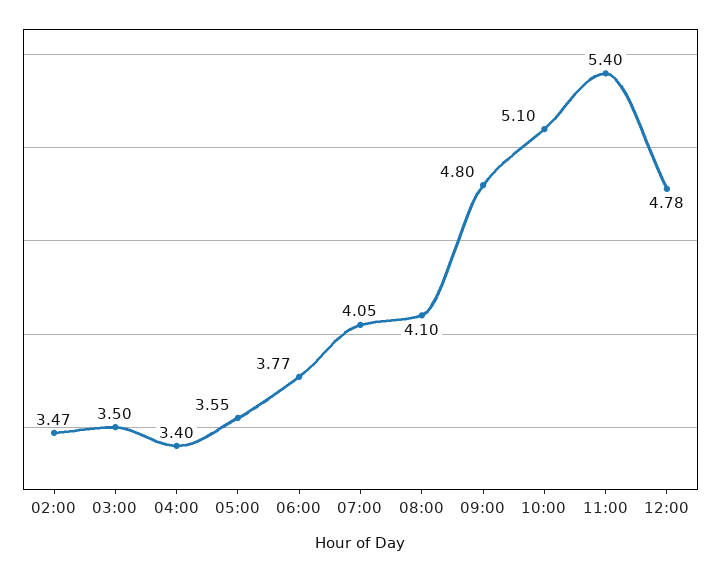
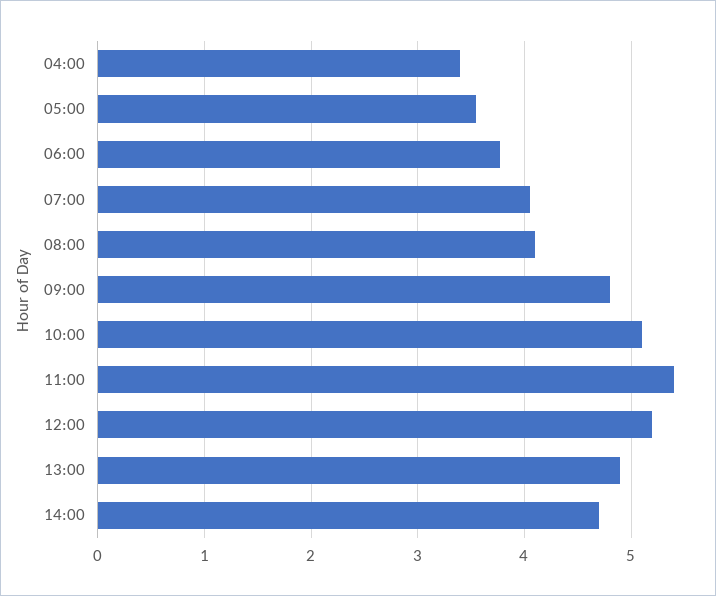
02:00: 3.47 -> none
03:00: 3.5 -> none
12:00: 4.78 -> 5.2
13:00: none -> 4.9
14:00: none -> 4.7

